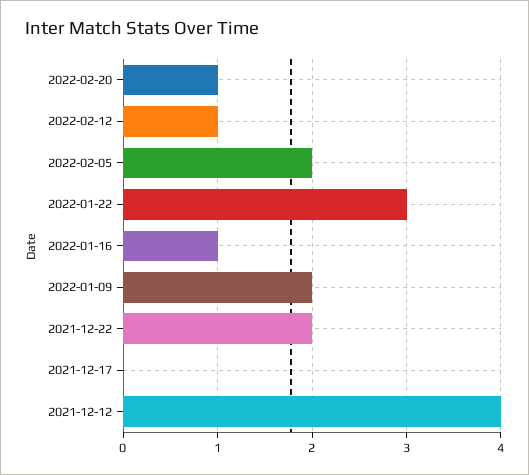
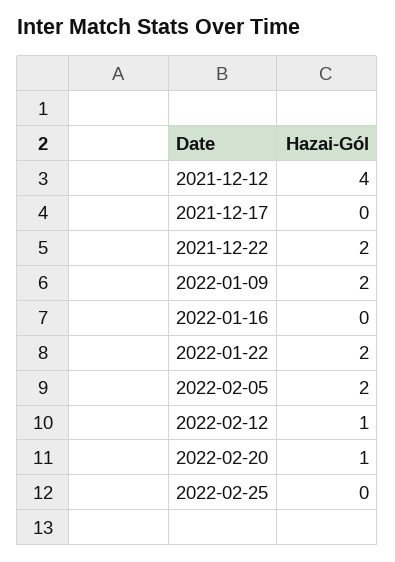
2022-01-22: 3 -> 2
2022-01-16: 1 -> 0
2022-02-25: none -> 0

